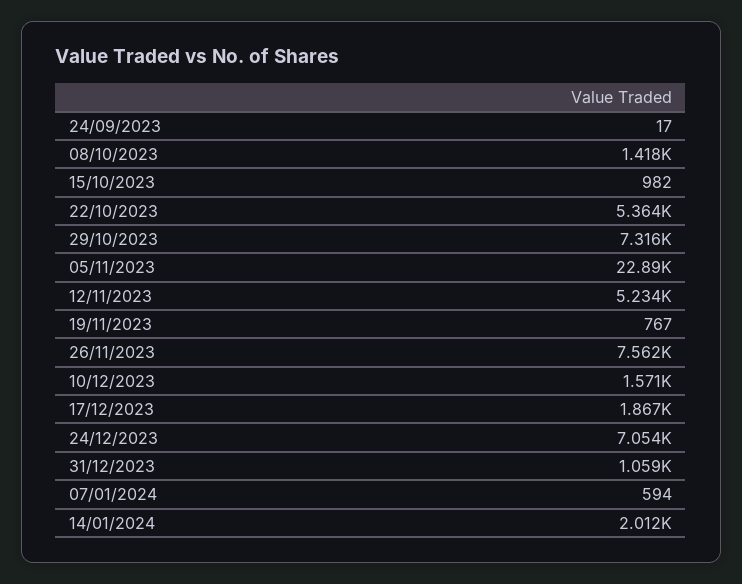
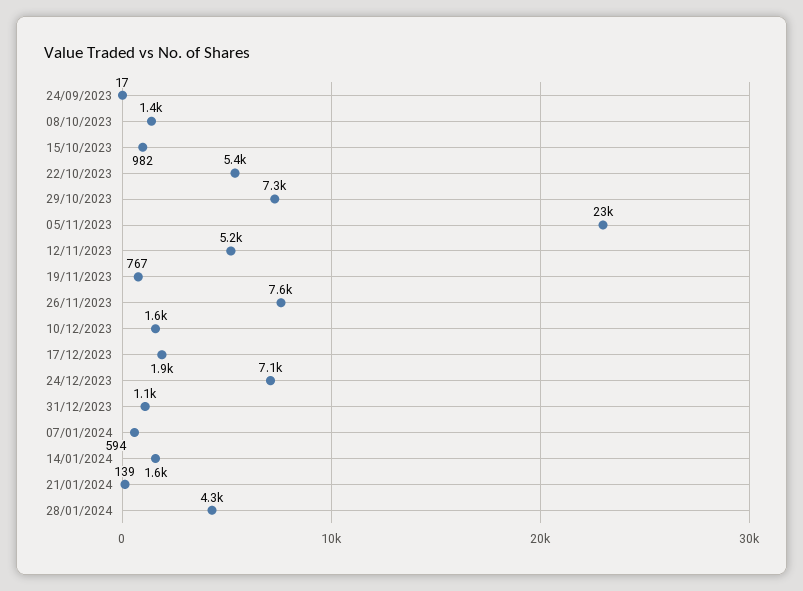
14/01/2024: 2012 -> 1600
21/01/2024: none -> 139
28/01/2024: none -> 4300

